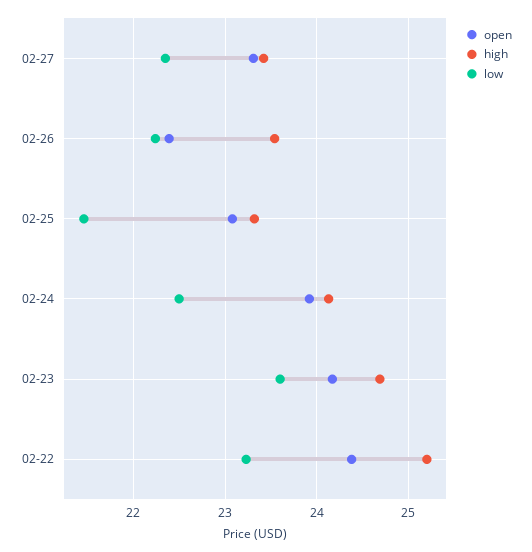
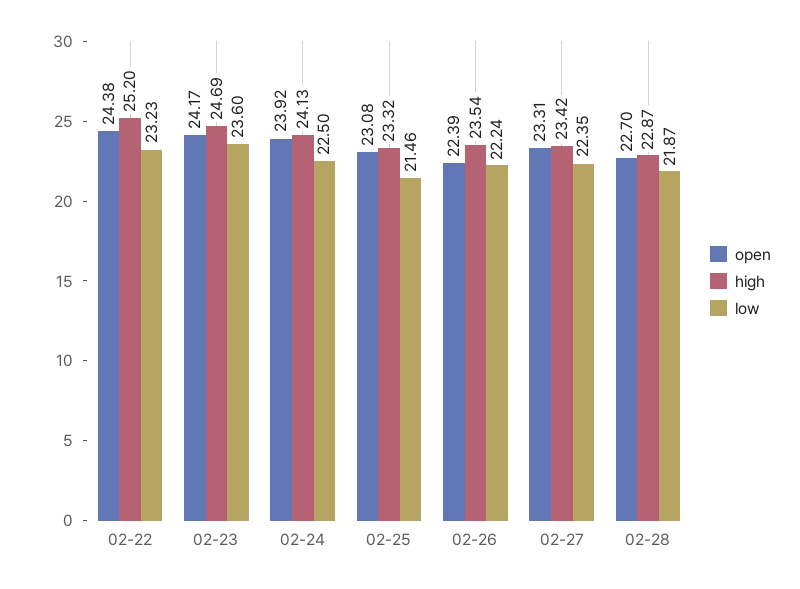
open, 02-28: none -> 22.7
high, 02-28: none -> 22.87
low, 02-28: none -> 21.87

